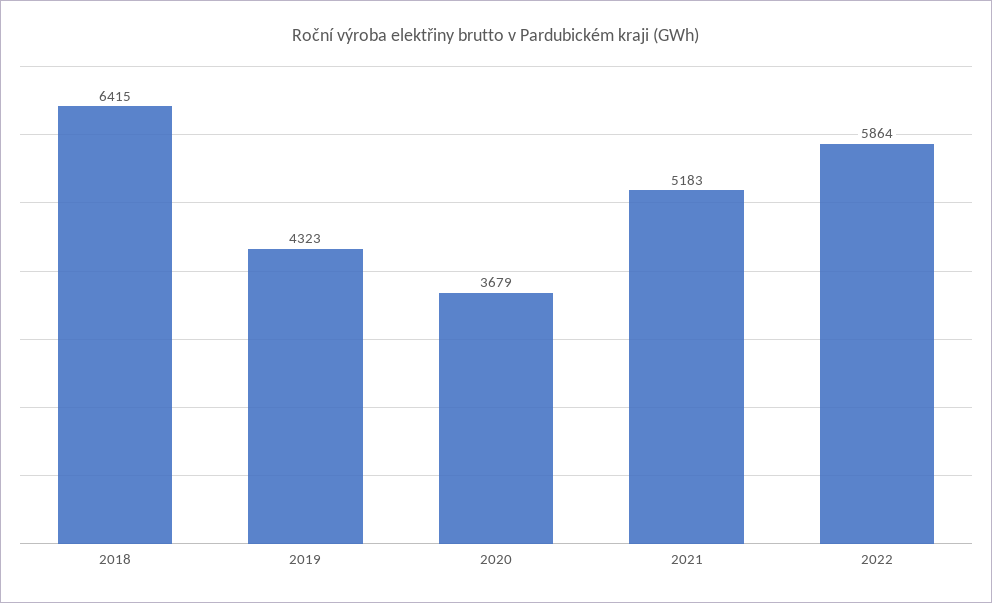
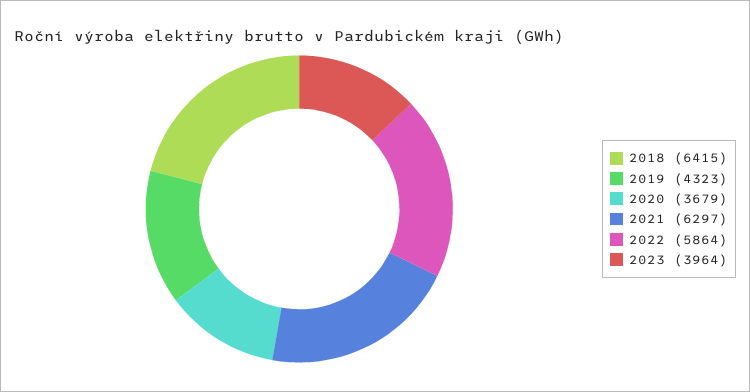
2021: 5183 -> 6297
2023: none -> 3964

